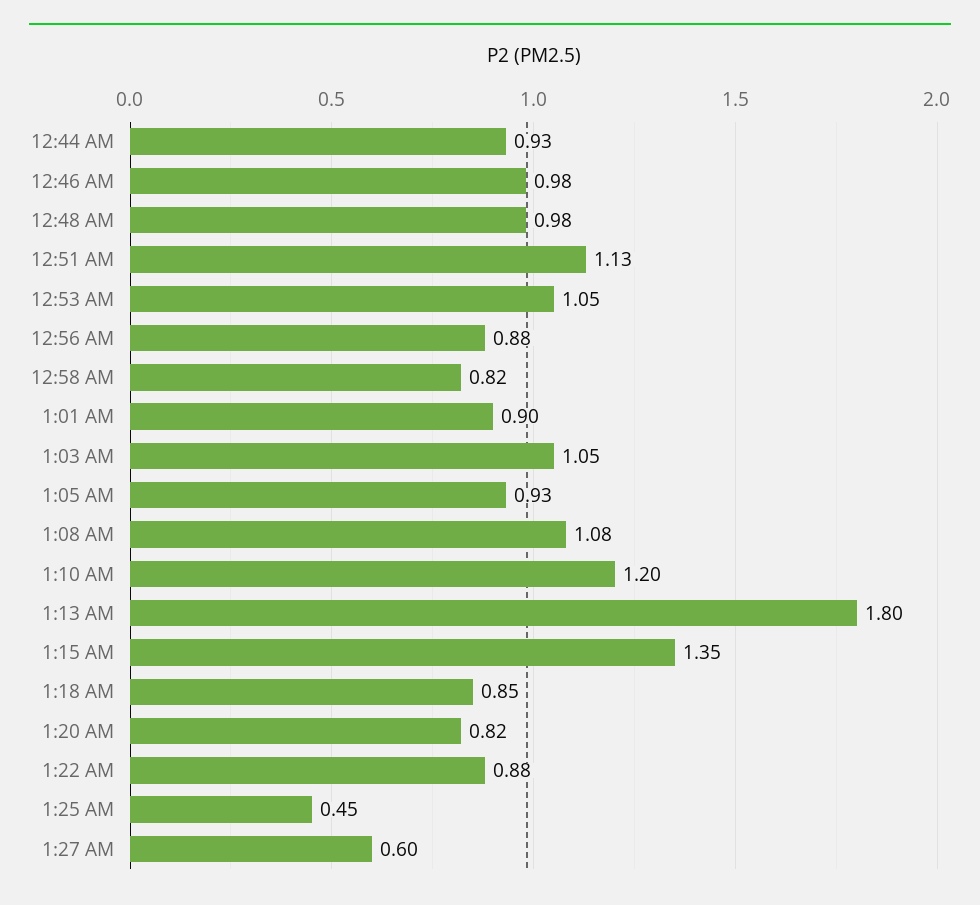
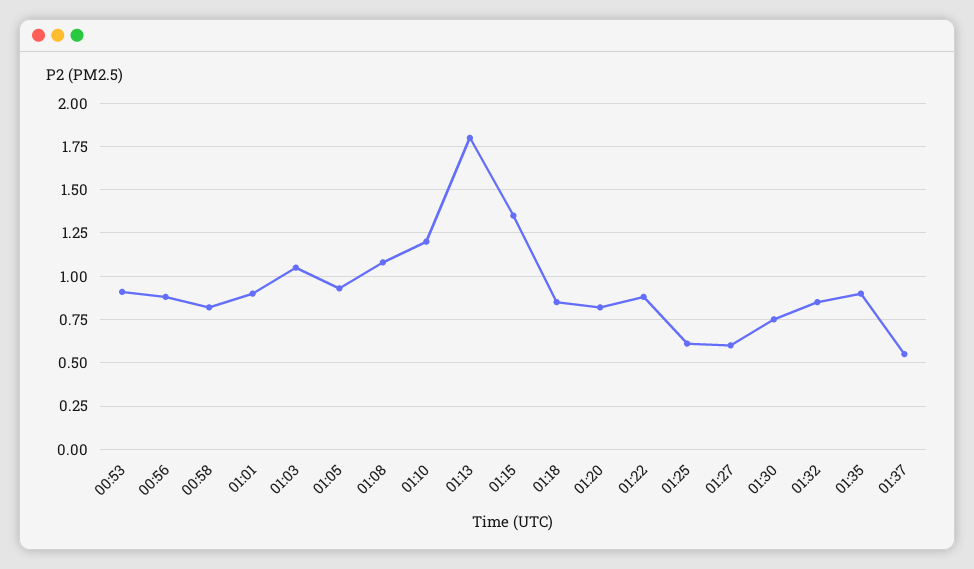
12:44 AM: 0.93 -> none
12:46 AM: 0.98 -> none
12:48 AM: 0.98 -> none
12:51 AM: 1.13 -> none
12:53 AM: 1.05 -> 0.9
1:25 AM: 0.45 -> 0.6
01:30: none -> 0.75
01:32: none -> 0.85
01:35: none -> 0.9
01:37: none -> 0.55

